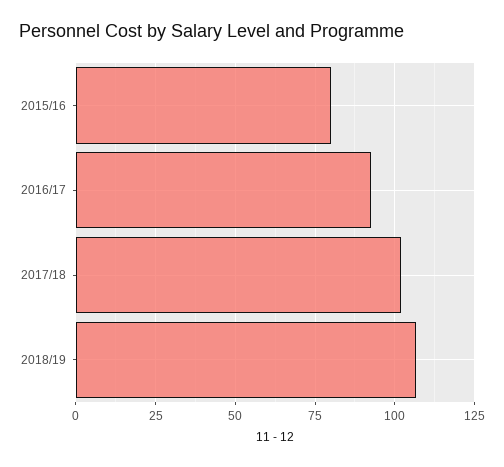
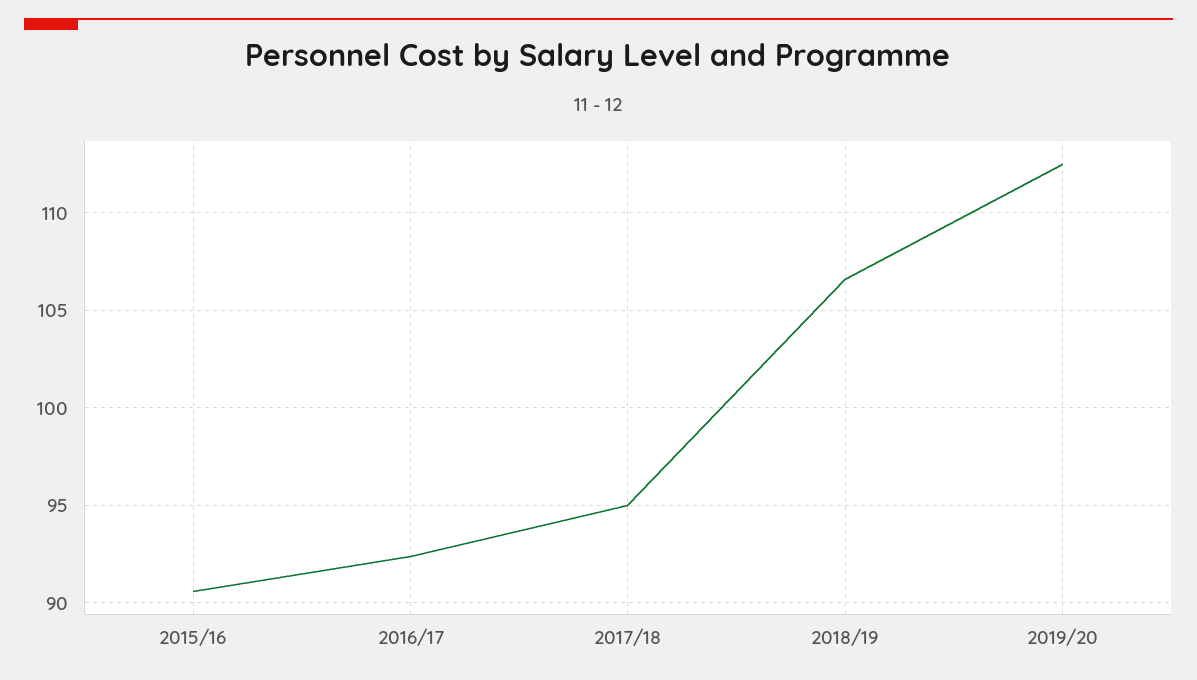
2015/16: 80 -> 90.5
2017/18: 102.5 -> 95
2019/20: none -> 112.5

